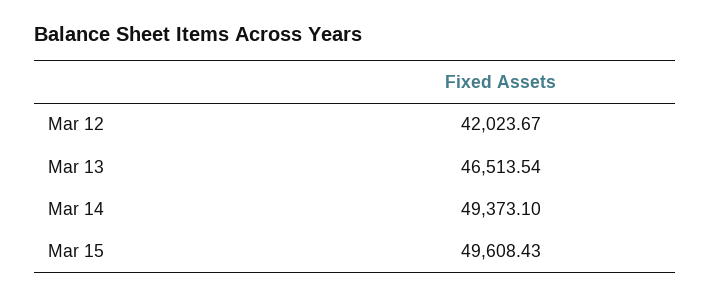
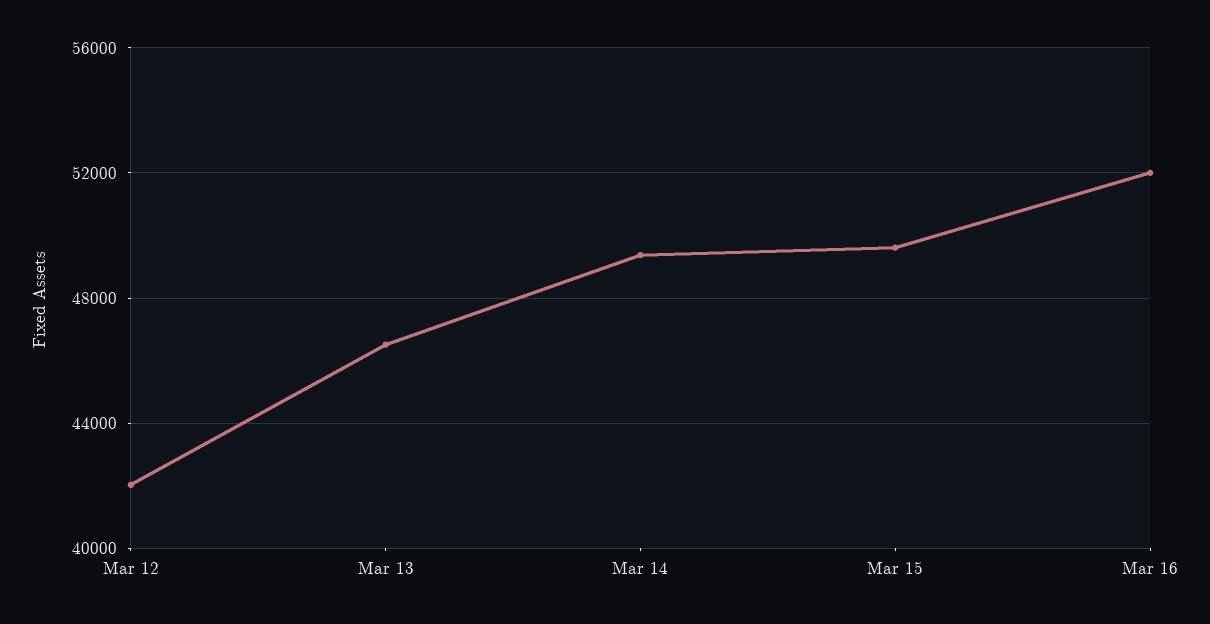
Mar 16: none -> 52000

